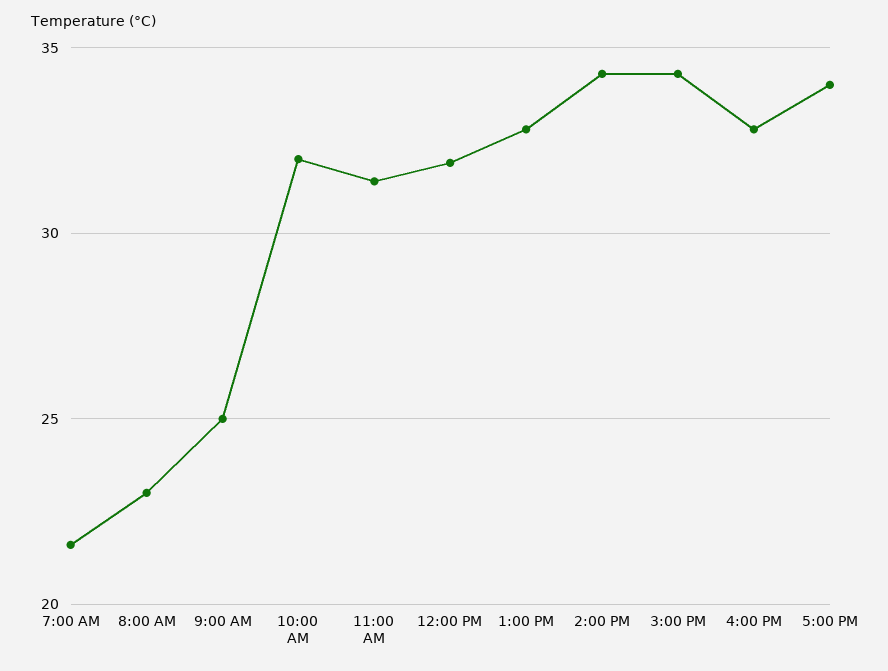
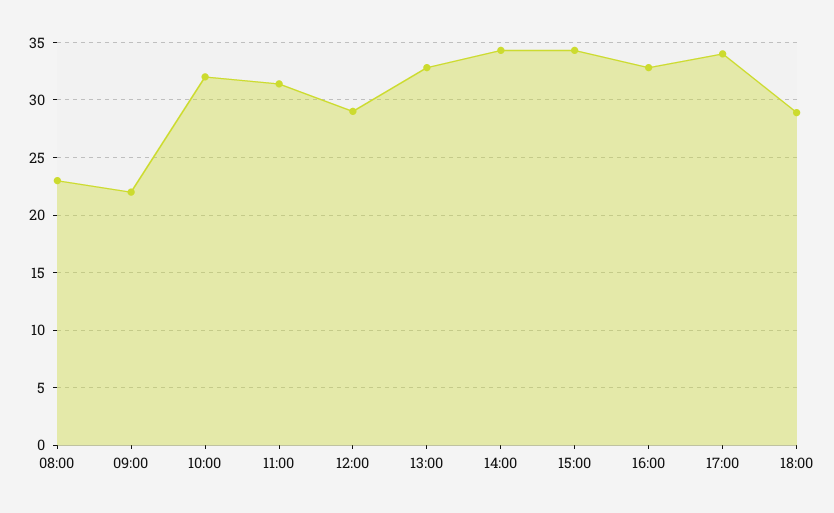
7:00 AM: 21.5 -> none
9:00 AM: 25 -> 22
12:00 PM: 32 -> 29
18:00: none -> 29

